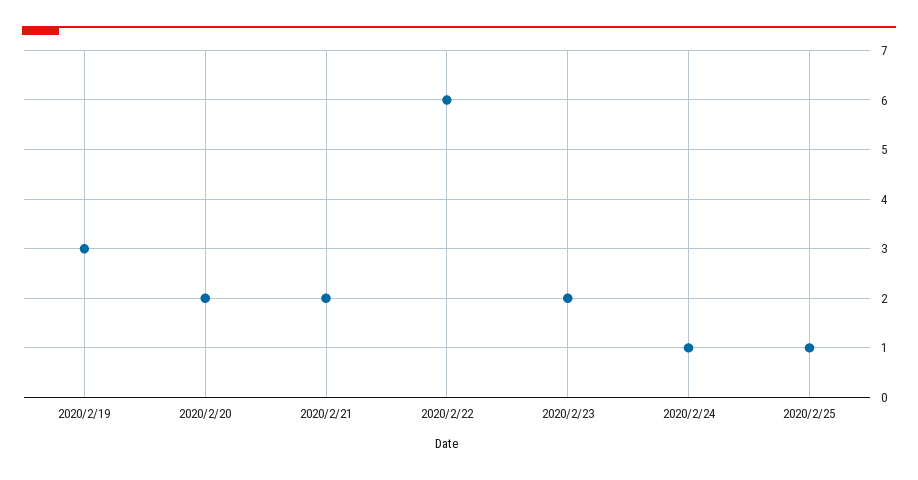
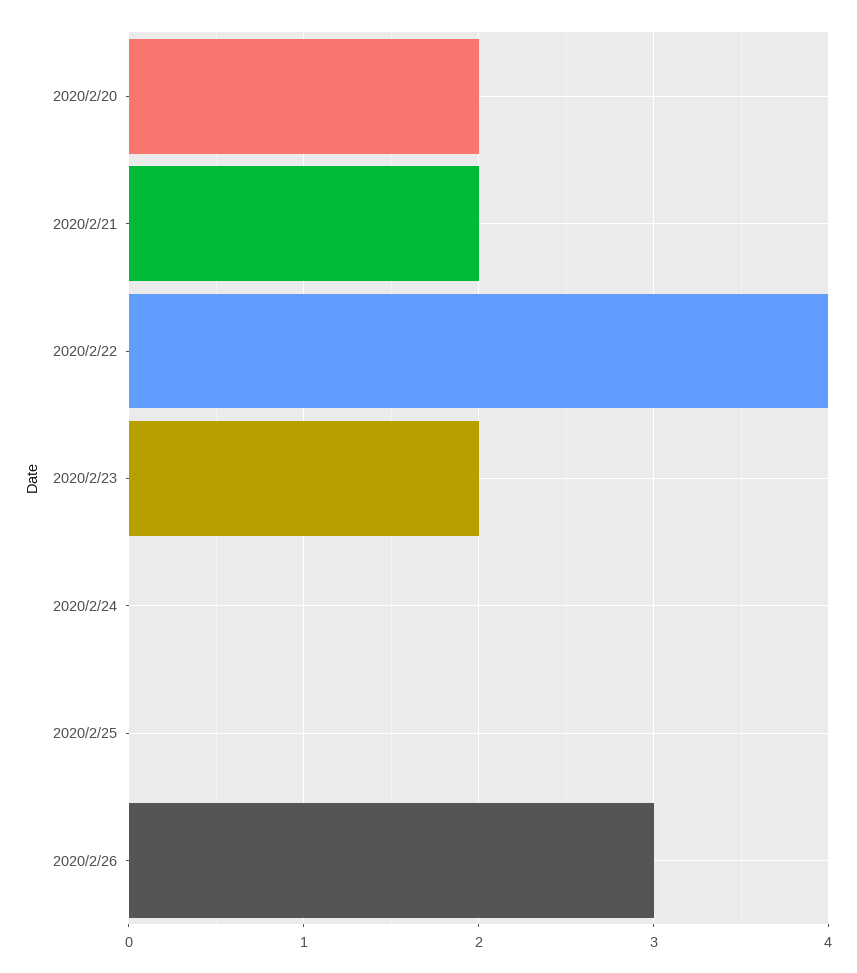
2020/2/19: 3 -> none
2020/2/22: 6 -> 4
2020/2/24: 1 -> 0
2020/2/25: 1 -> 0
2020/2/26: none -> 3

